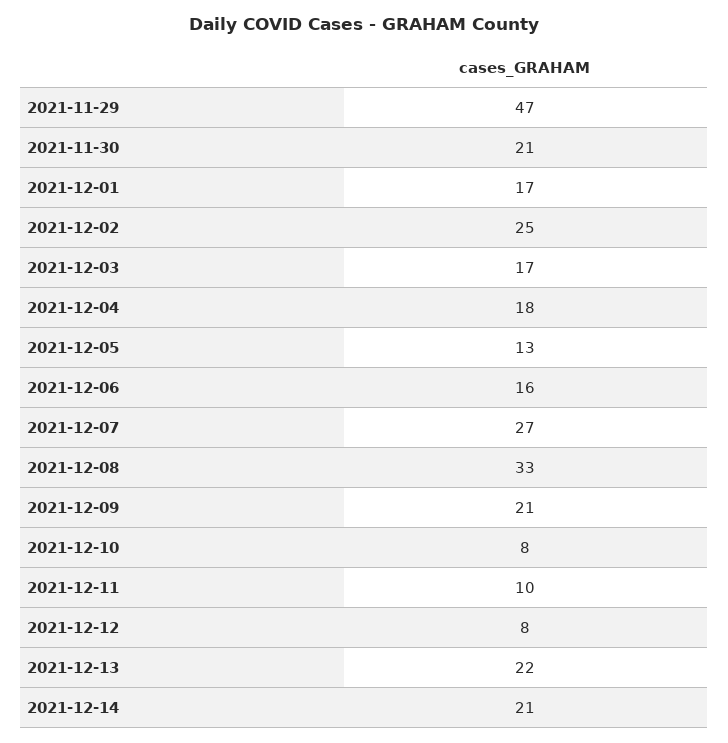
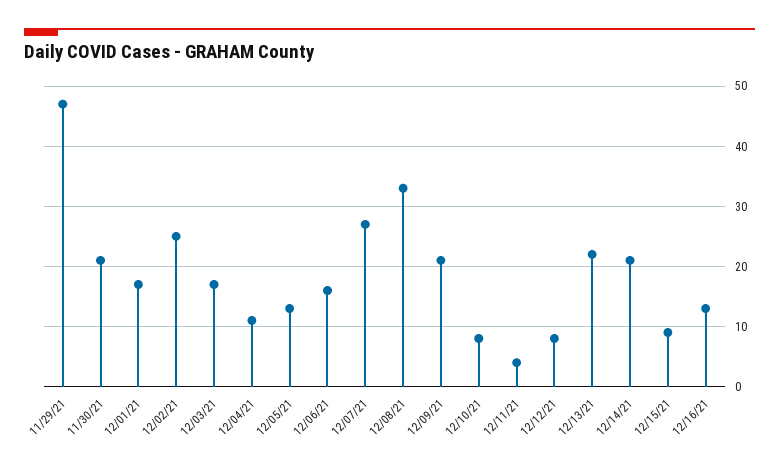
2021-12-04: 18 -> 11
2021-12-11: 10 -> 4
12/15/21: none -> 9
12/16/21: none -> 13

